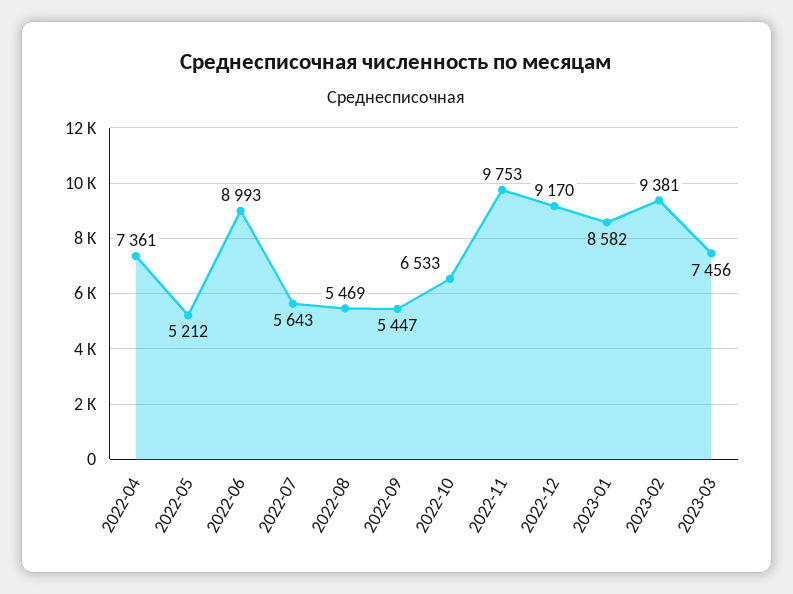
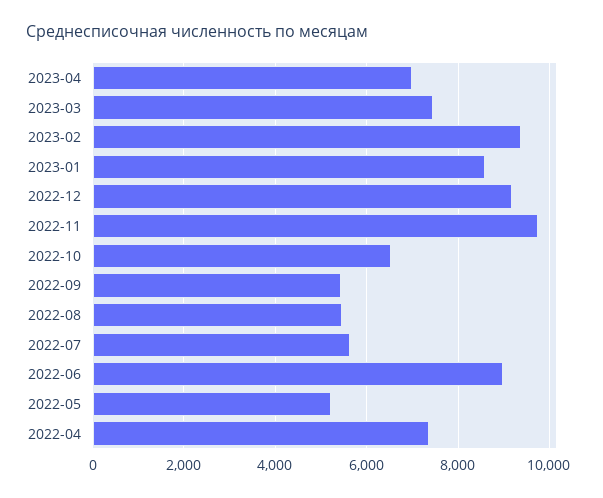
2023-04: none -> 7000

